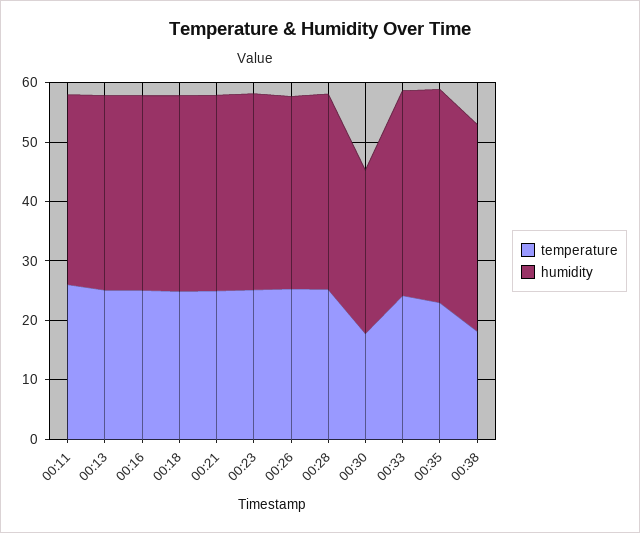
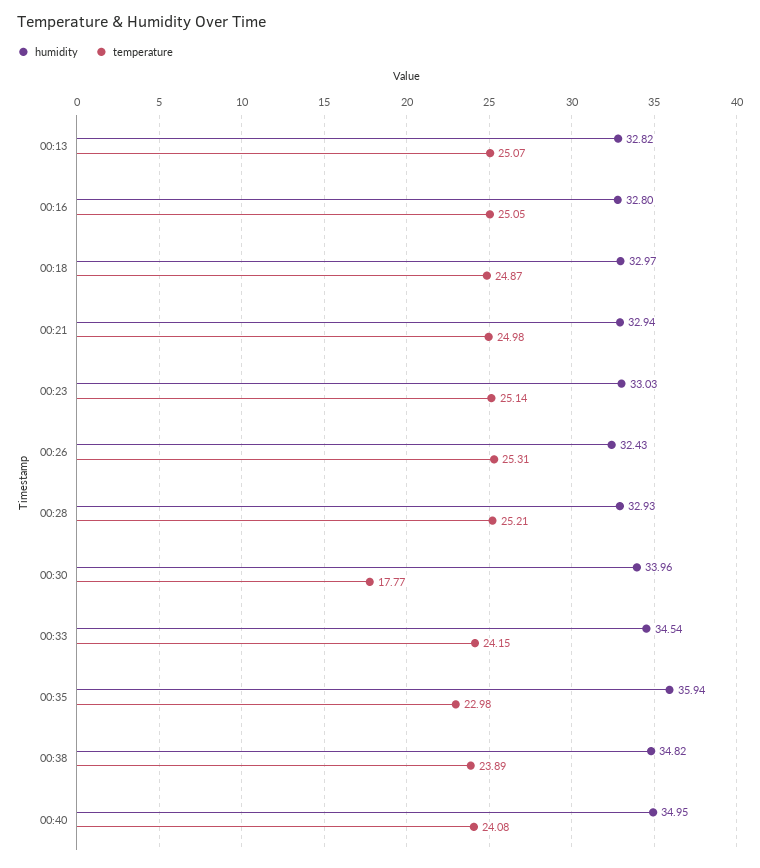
temperature, 00:11: 26 -> none
humidity, 00:11: 32 -> none
humidity, 00:30: 28 -> 33.96
temperature, 00:38: 18 -> 23.89
humidity, 00:40: none -> 34.95
temperature, 00:40: none -> 24.08

